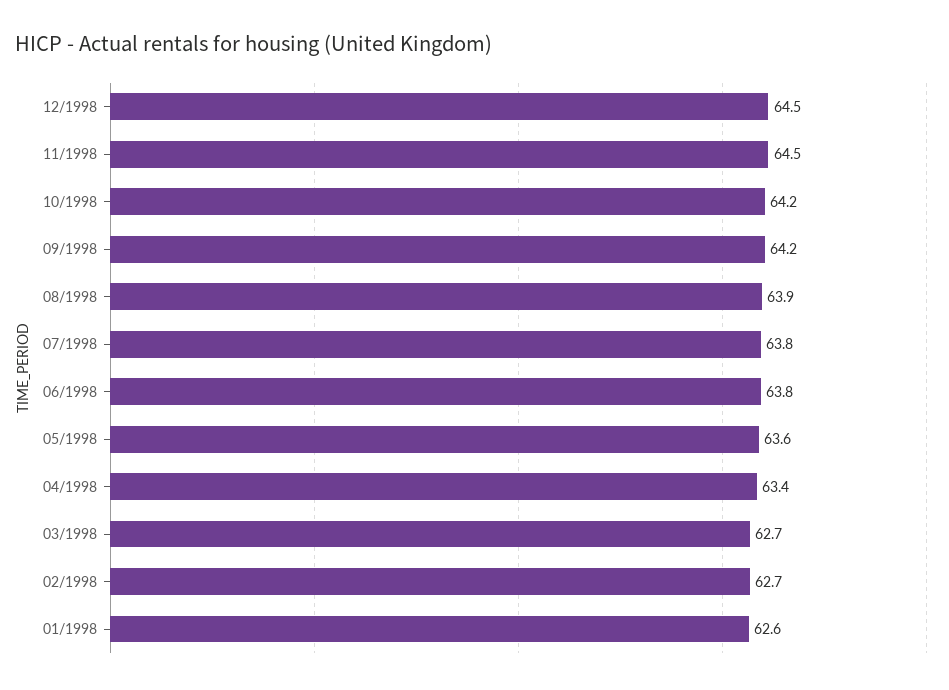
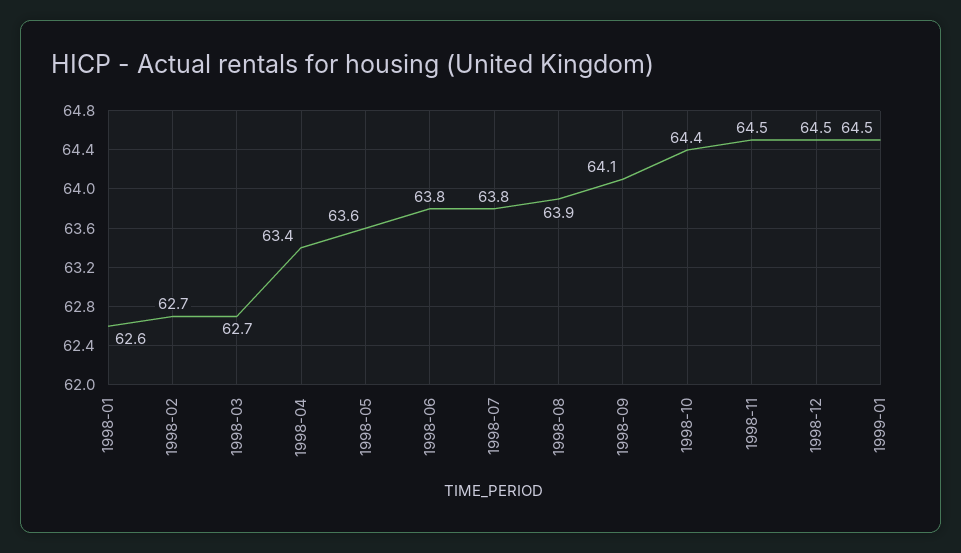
10/1998: 64.2 -> 64.4
09/1998: 64.2 -> 64.1
1999-01: none -> 64.5

